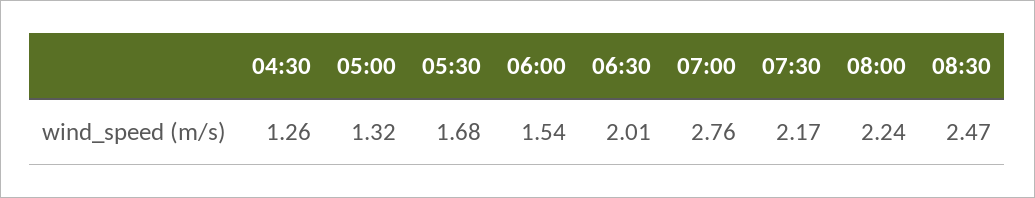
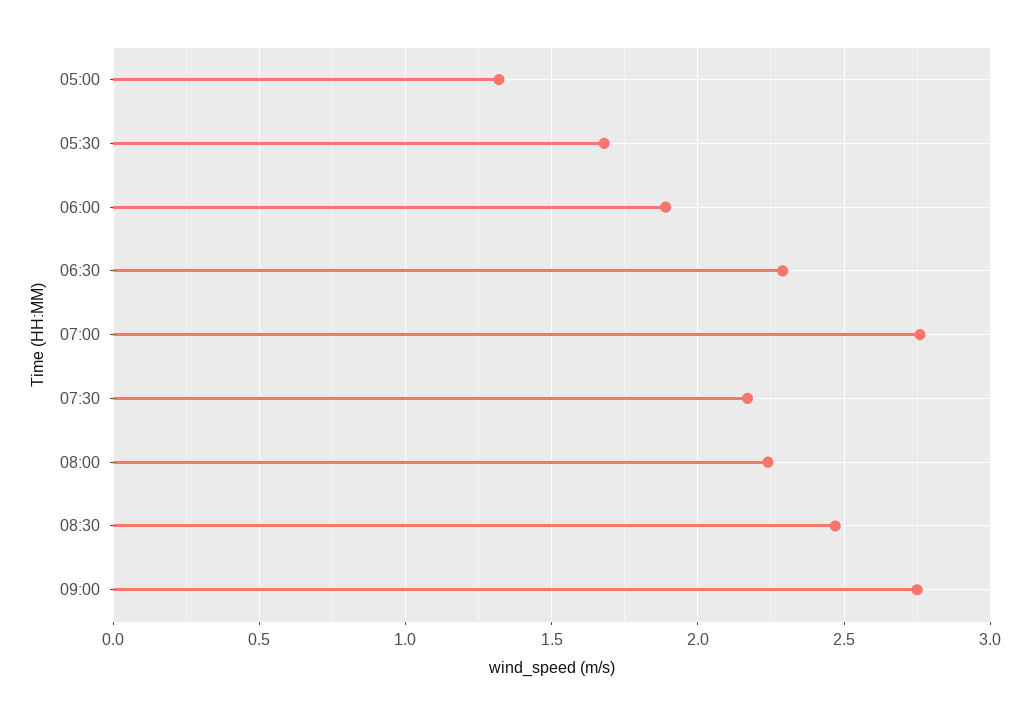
04:30: 1.26 -> none
06:00: 1.54 -> 1.9
06:30: 2.01 -> 2.3
09:00: none -> 2.75

